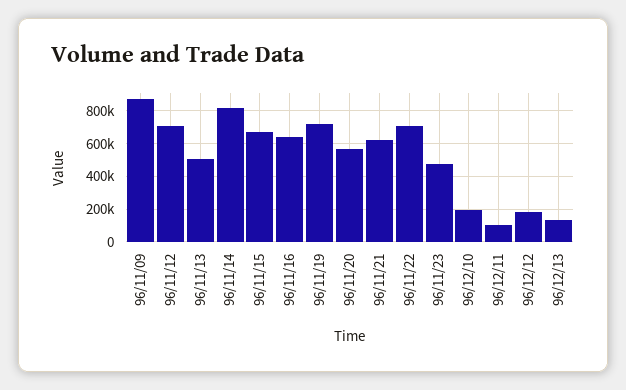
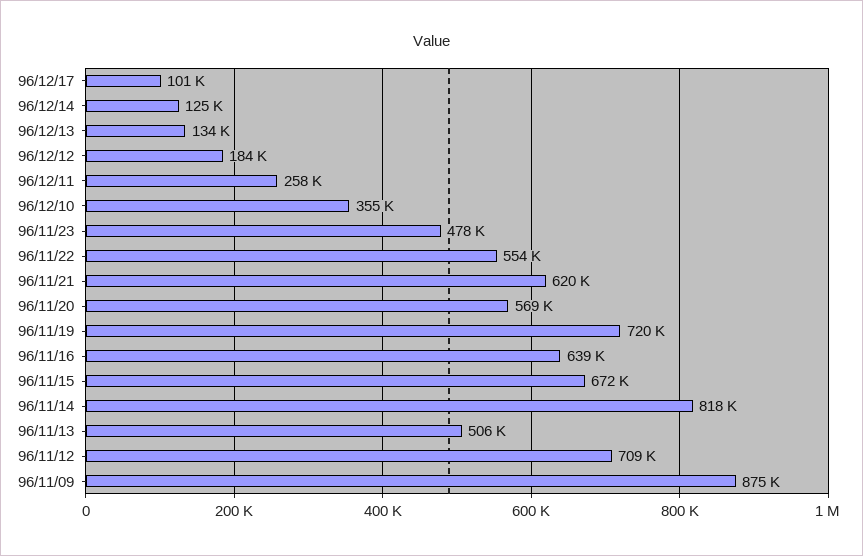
96/11/22: 700000 -> 554000
96/12/10: 200000 -> 355000
96/12/11: 100000 -> 258000
96/12/17: none -> 101000
96/12/14: none -> 125000

